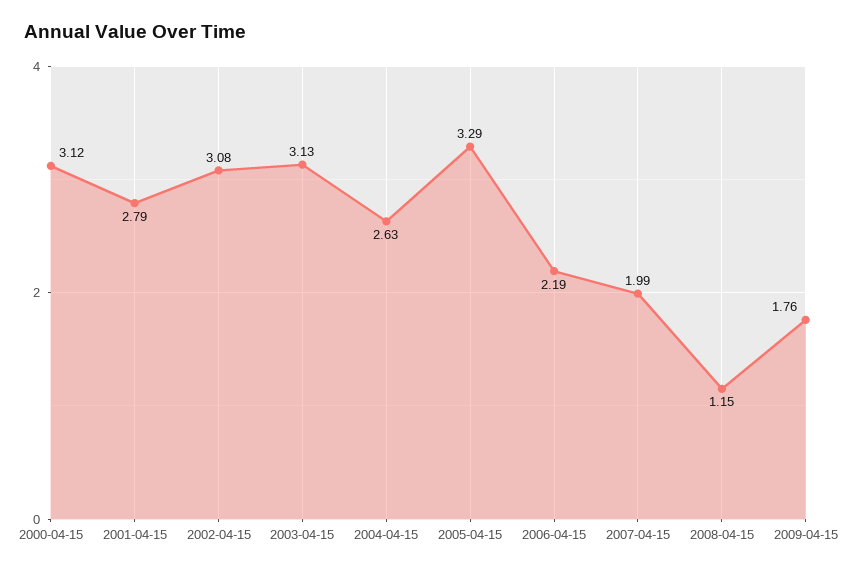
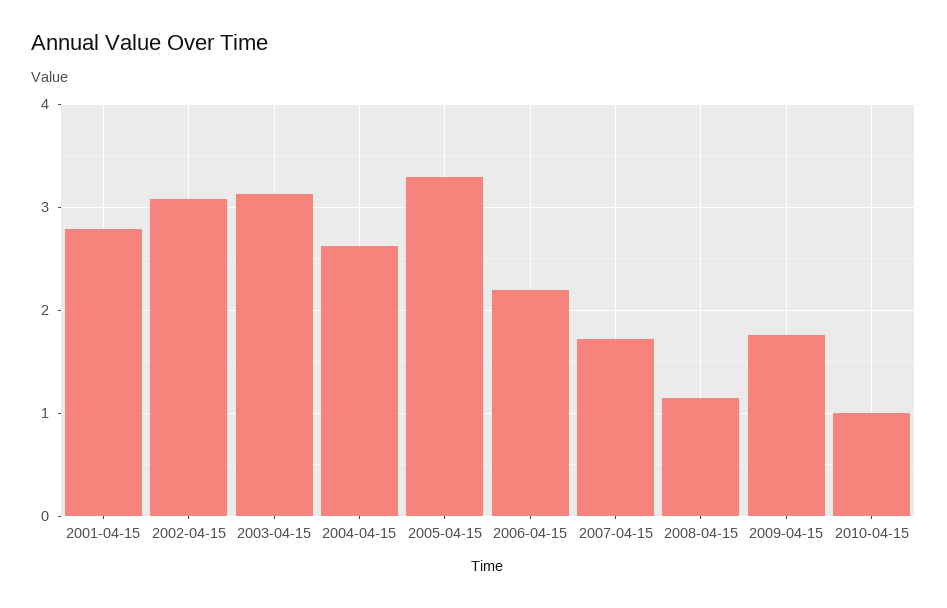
2000-04-15: 3.12 -> none
2007-04-15: 1.99 -> 1.7
2010-04-15: none -> 1

